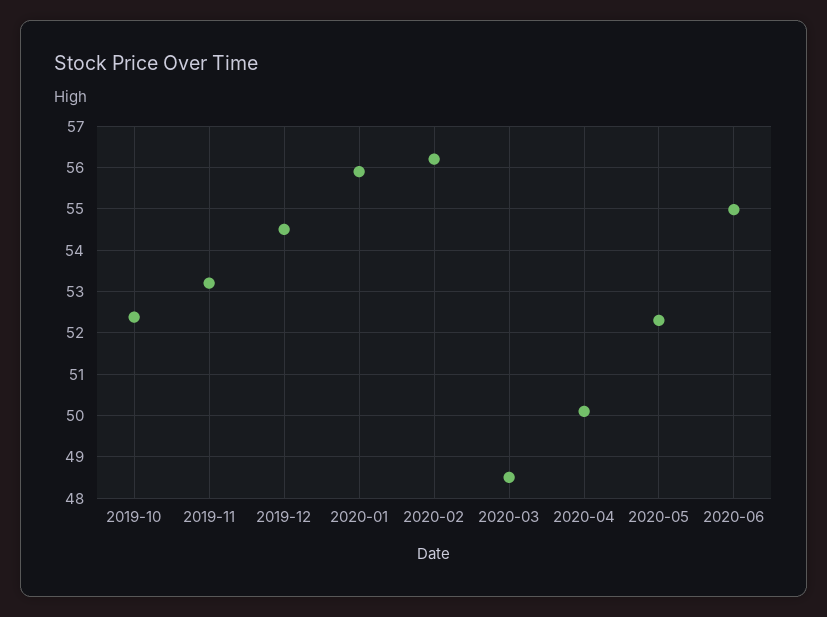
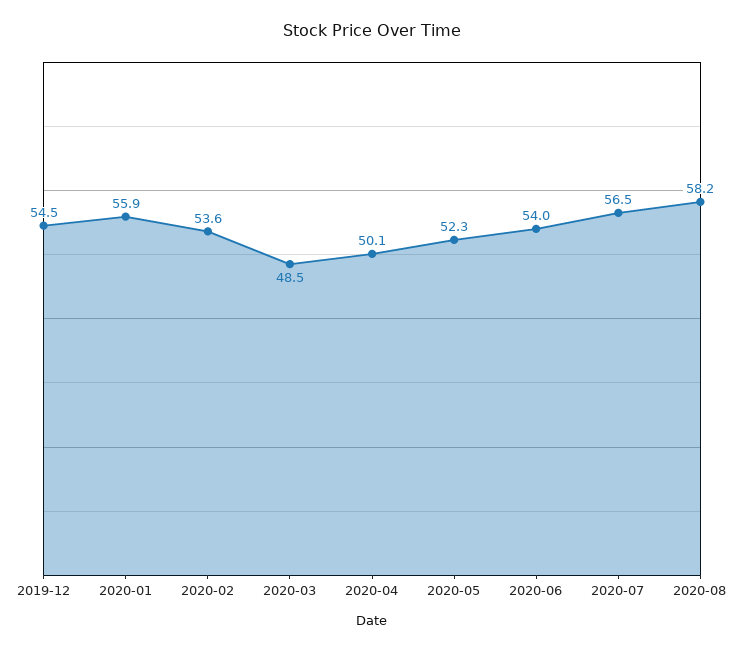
2019-10: 52.4 -> none
2019-11: 53.2 -> none
2020-02: 56.2 -> 53.6
2020-06: 55 -> 54
2020-07: none -> 56.5
2020-08: none -> 58.2

